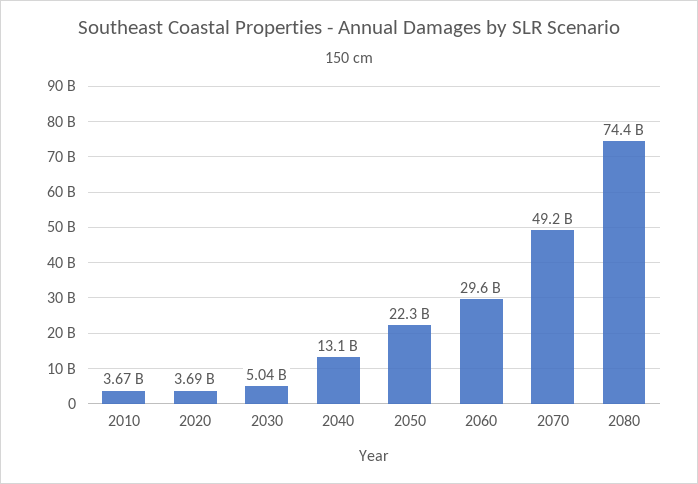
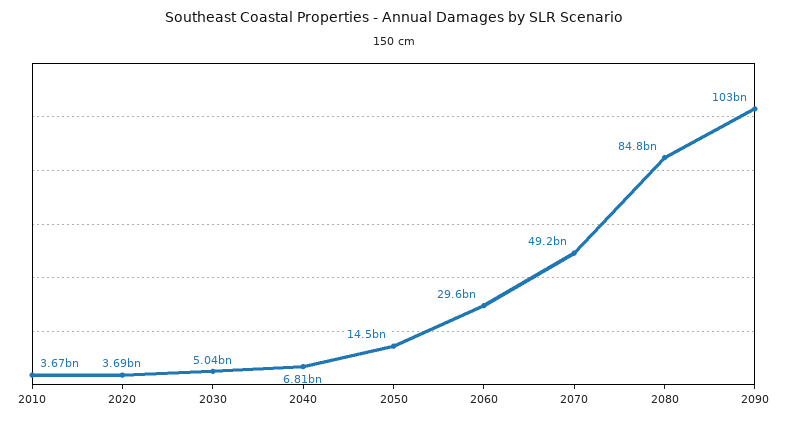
2040: 13100000000 -> 6810000000
2050: 22300000000 -> 14500000000
2080: 74400000000 -> 84800000000
2090: none -> 103000000000

